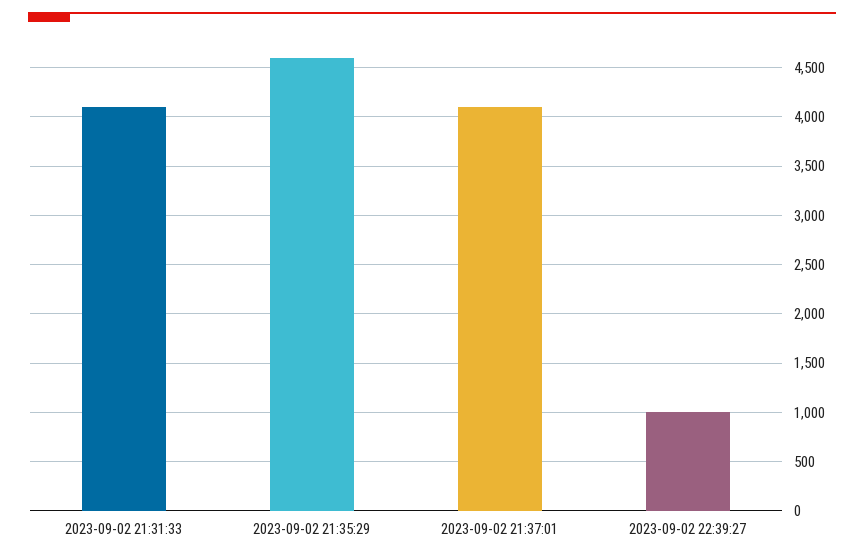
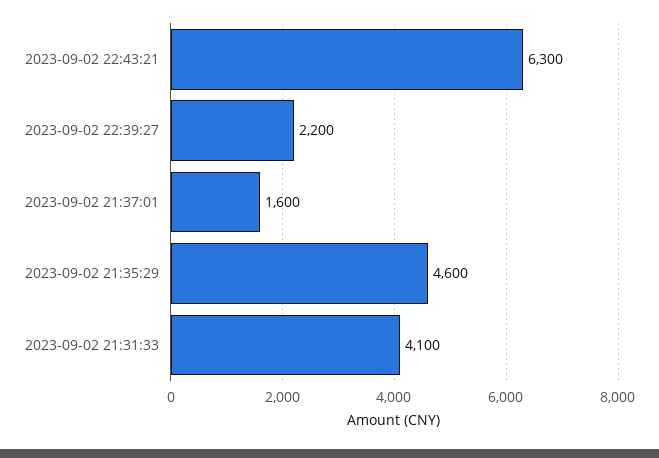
2023-09-02 21:37:01: 4100 -> 1600
2023-09-02 22:39:27: 1000 -> 2200
2023-09-02 22:43:21: none -> 6300

